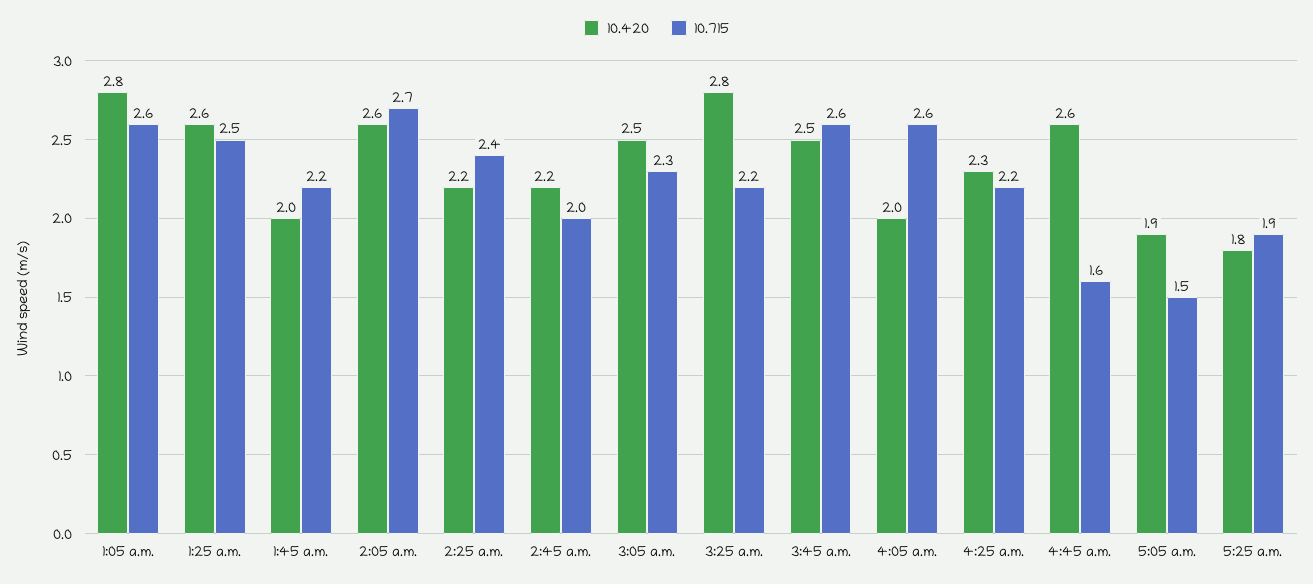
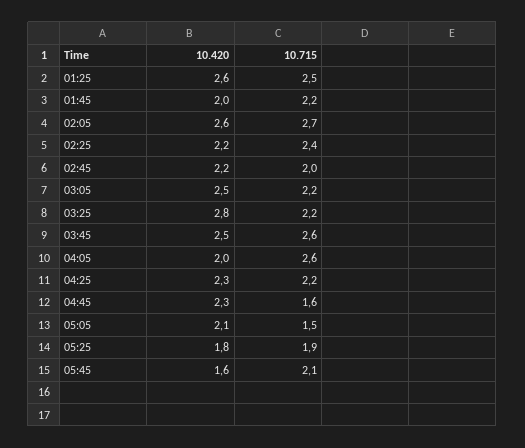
10.420, 1:05 a.m.: 2.8 -> none
10.715, 1:05 a.m.: 2.6 -> none
10.715, 3:05 a.m.: 2.3 -> 2.2
10.420, 4:45 a.m.: 2.6 -> 2.3
10.420, 5:05 a.m.: 1.9 -> 2.1
10.420, 05:45: none -> 1.6
10.715, 05:45: none -> 2.1

